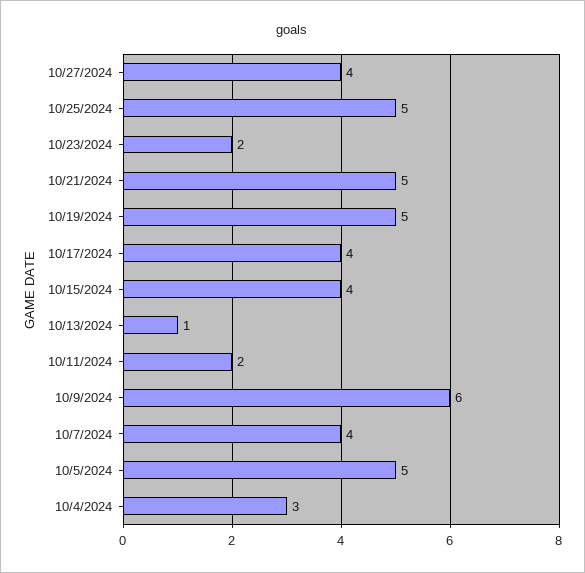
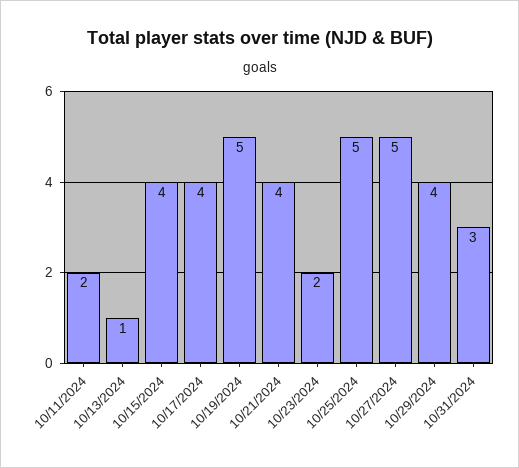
10/27/2024: 4 -> 5
10/21/2024: 5 -> 4
10/9/2024: 6 -> none
10/7/2024: 4 -> none
10/5/2024: 5 -> none
10/4/2024: 3 -> none
10/29/2024: none -> 4
10/31/2024: none -> 3

